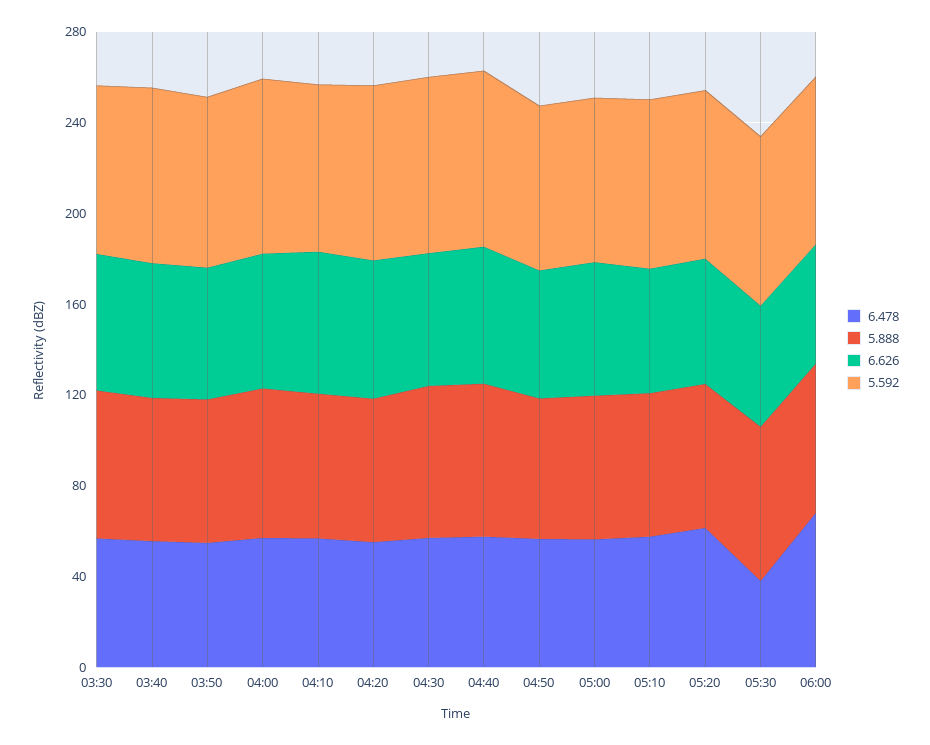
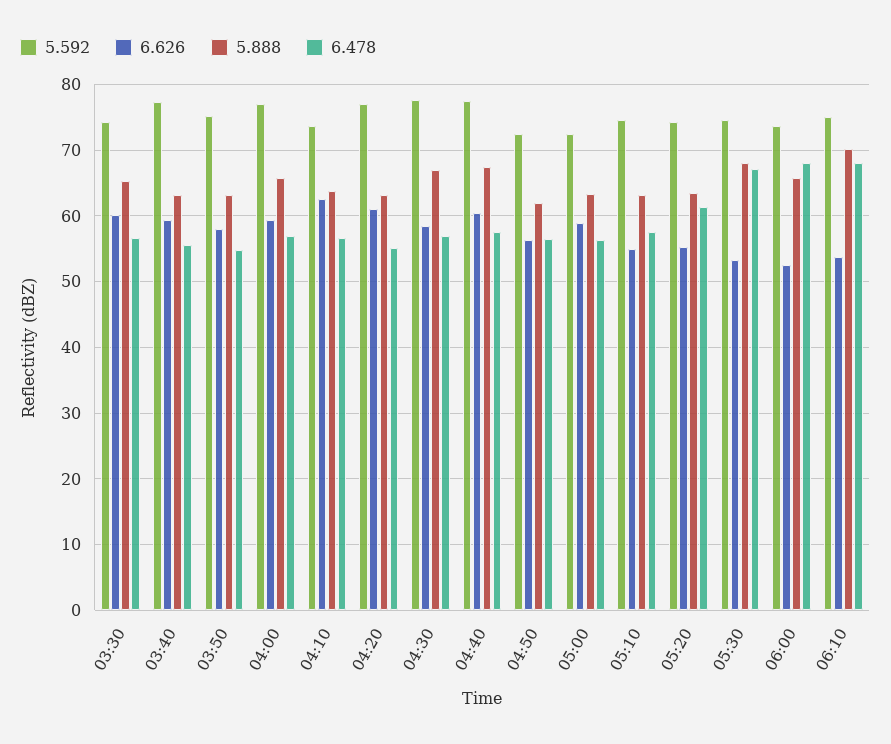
6.478, 05:30: 40 -> 67
5.592, 06:10: none -> 75
6.626, 06:10: none -> 54
5.888, 06:10: none -> 70
6.478, 06:10: none -> 68

